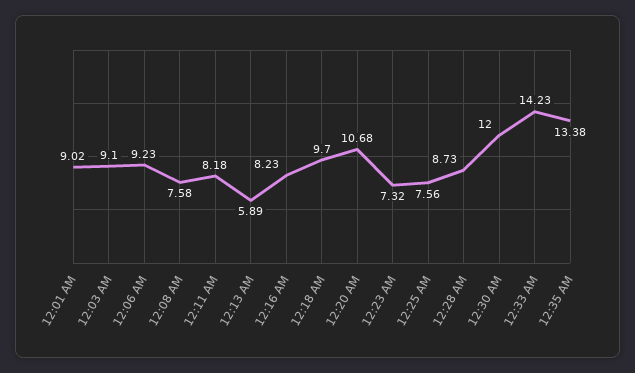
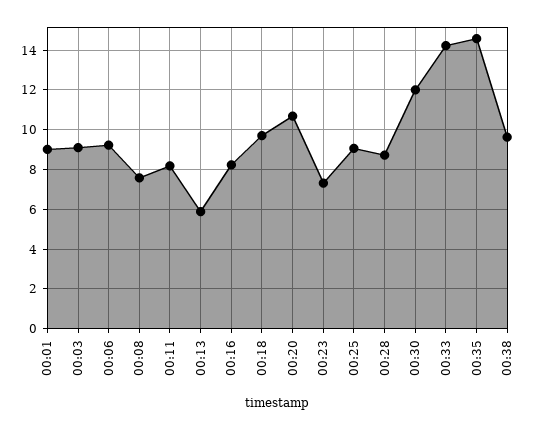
12:25 AM: 7.56 -> 9
12:35 AM: 13.38 -> 14.5
00:38: none -> 9.5

